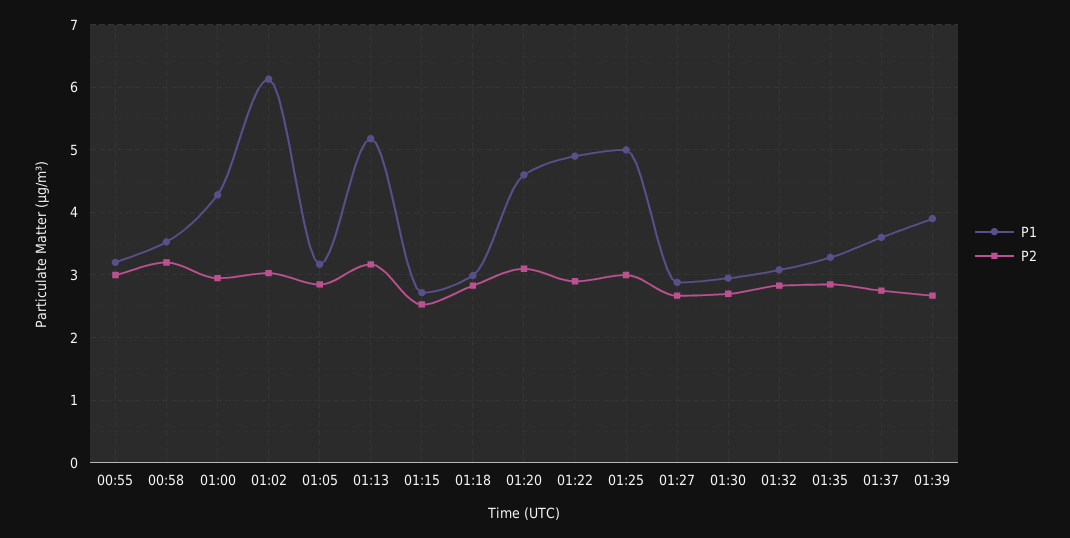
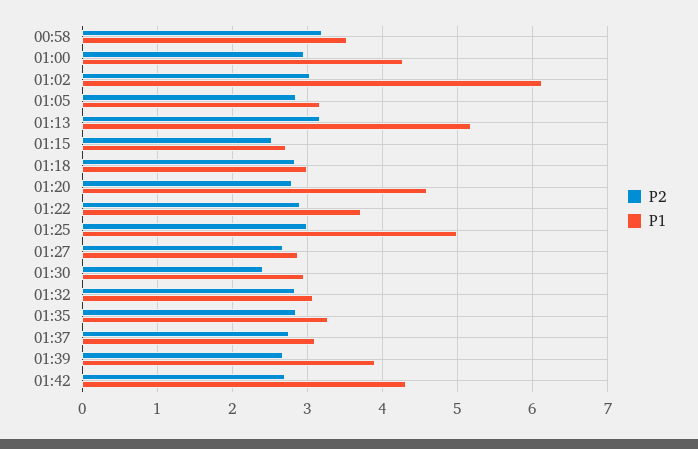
P1, 00:55: 3.2 -> none
P2, 00:55: 3 -> none
P2, 01:20: 3.1 -> 2.8
P1, 01:22: 4.9 -> 3.7
P2, 01:30: 2.7 -> 2.4
P1, 01:37: 3.6 -> 3.1
P2, 01:42: none -> 2.7
P1, 01:42: none -> 4.3

